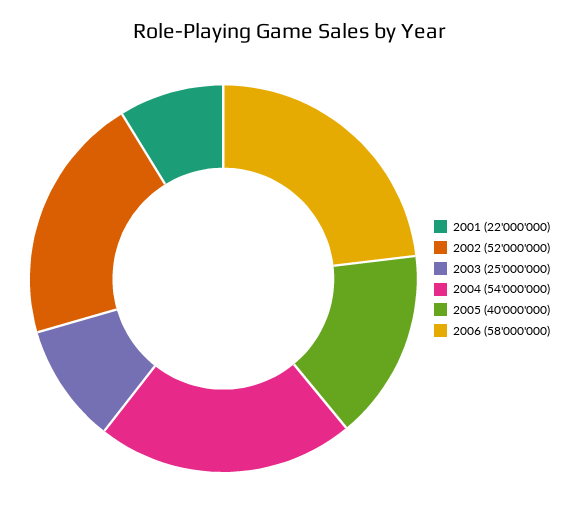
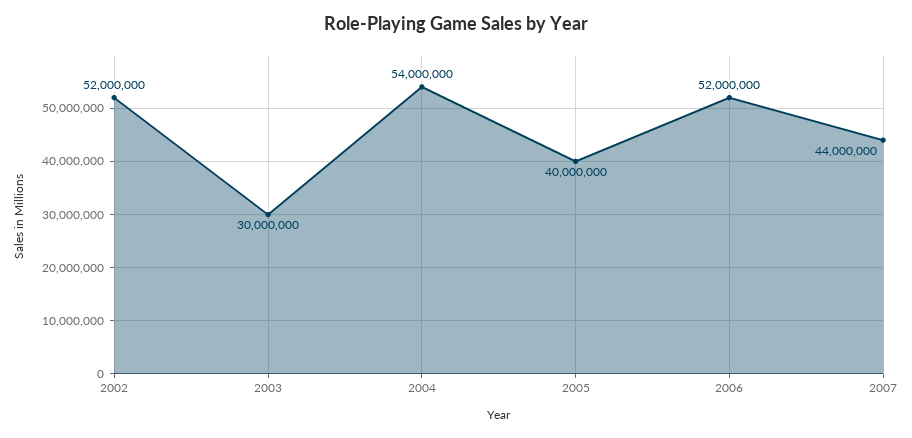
2001: 22000000 -> none
2003: 25000000 -> 30000000
2006: 58000000 -> 52000000
2007: none -> 44000000

